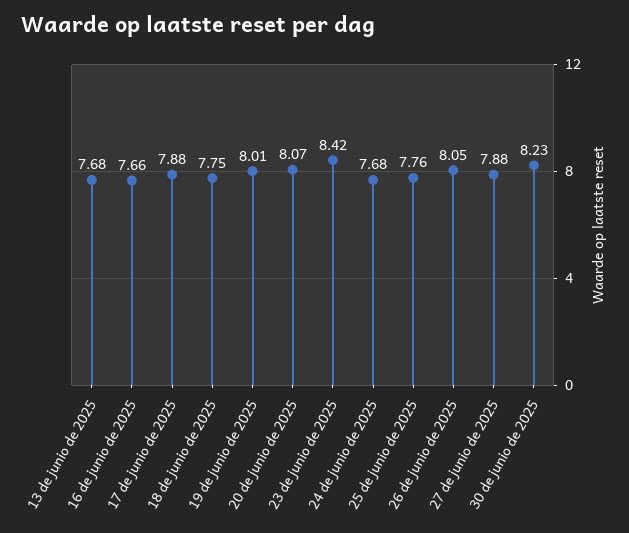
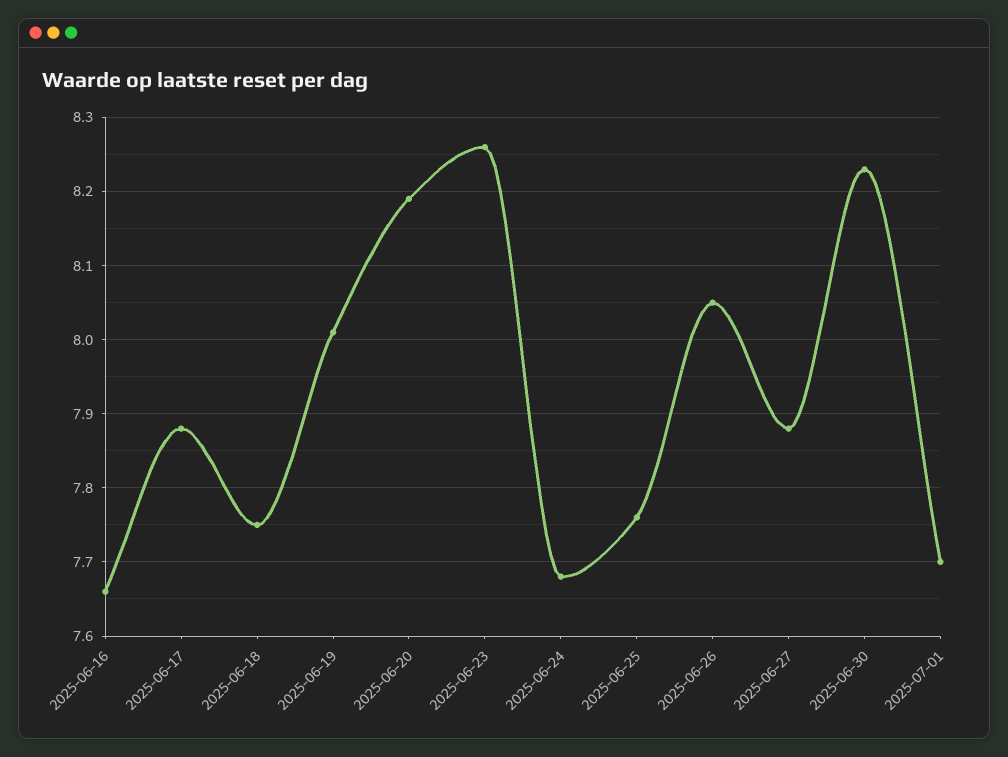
13 de junio de 2025: 7.68 -> none
20 de junio de 2025: 8.07 -> 8.19
23 de junio de 2025: 8.42 -> 8.26
2025-07-01: none -> 7.7

